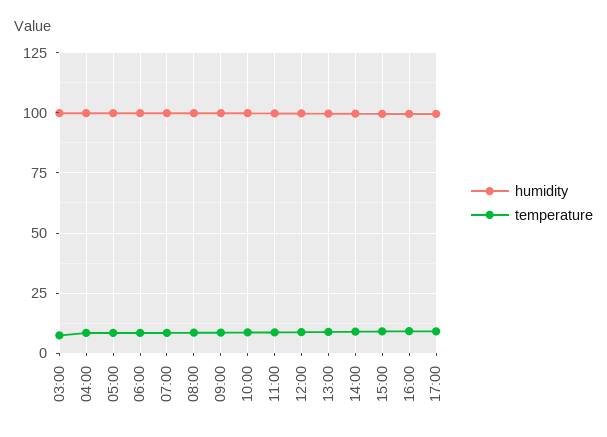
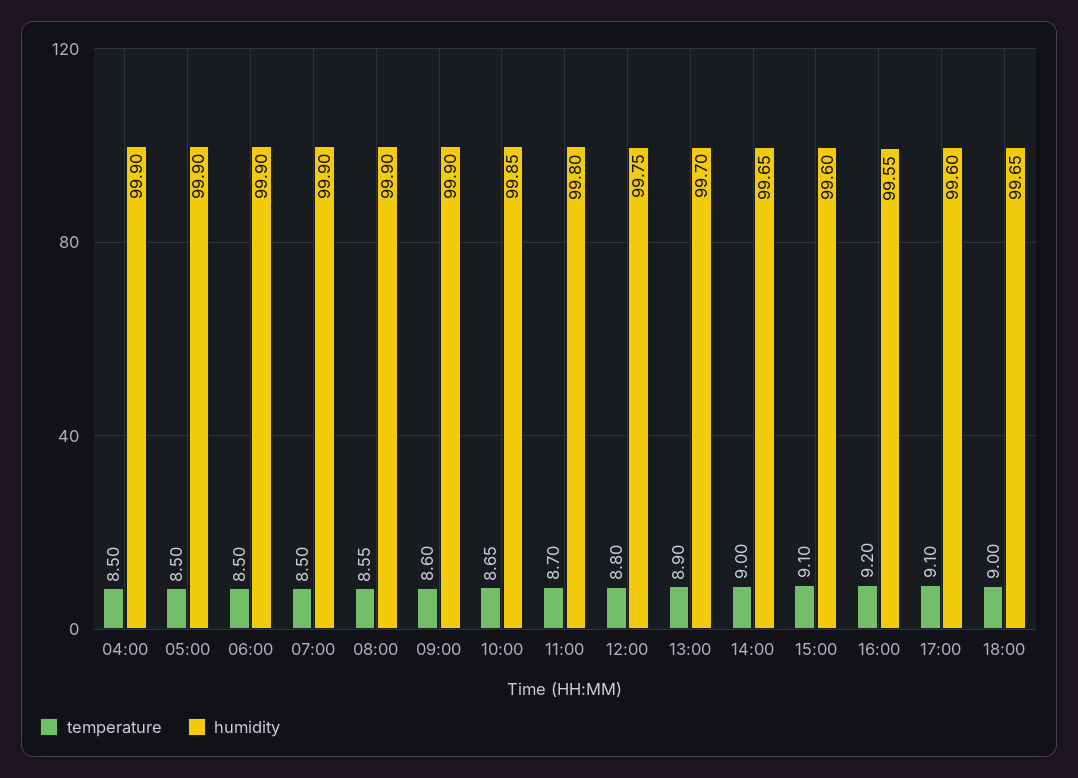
humidity, 03:00: 100 -> none
temperature, 03:00: 7.5 -> none
temperature, 18:00: none -> 9
humidity, 18:00: none -> 99.65

